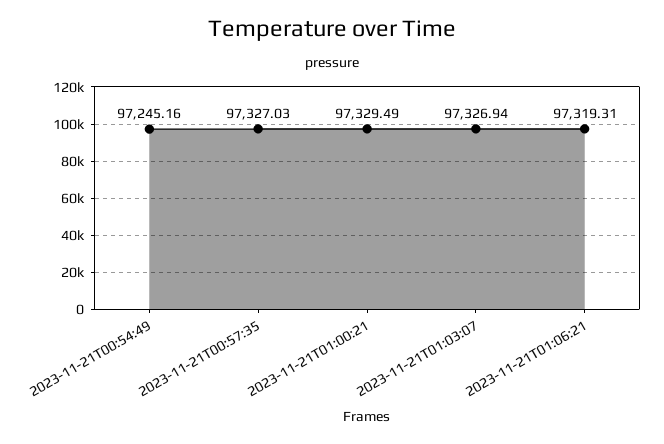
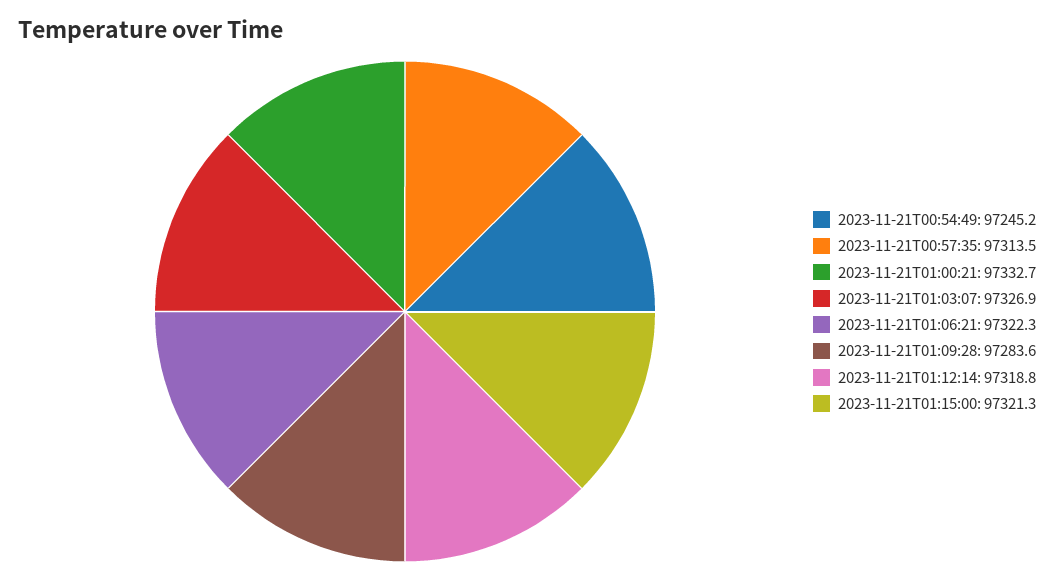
2023-11-21T00:57:35: 97327.03 -> 97313.5
2023-11-21T01:00:21: 97329.49 -> 97332.7
2023-11-21T01:06:21: 97319.31 -> 97322.3
2023-11-21T01:09:28: none -> 97283.6
2023-11-21T01:12:14: none -> 97318.8
2023-11-21T01:15:00: none -> 97321.3

